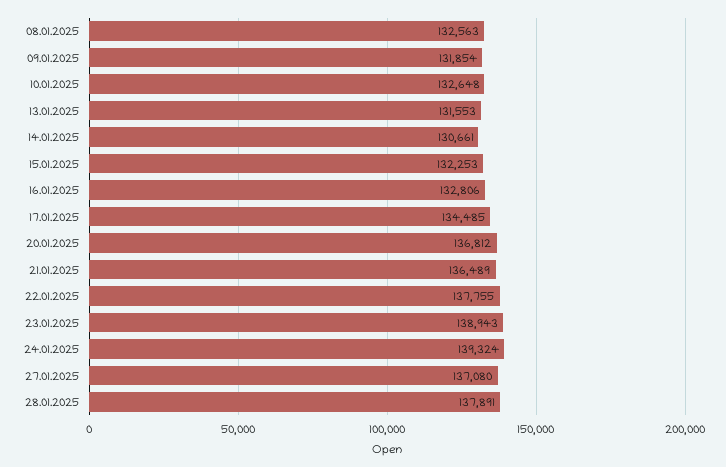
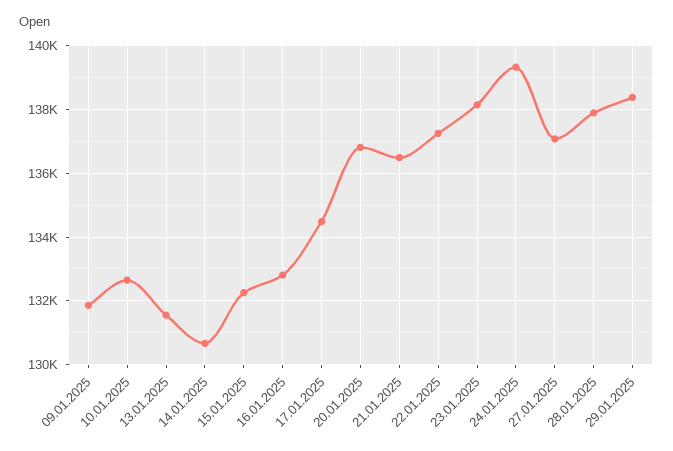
08.01.2025: 132563 -> none
22.01.2025: 137755 -> 137200
23.01.2025: 138943 -> 138200
29.01.2025: none -> 138400

